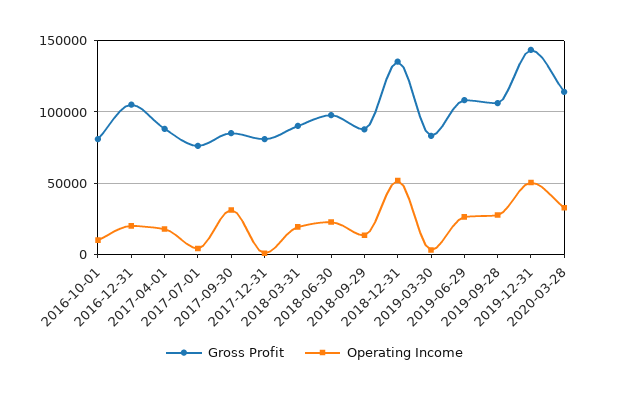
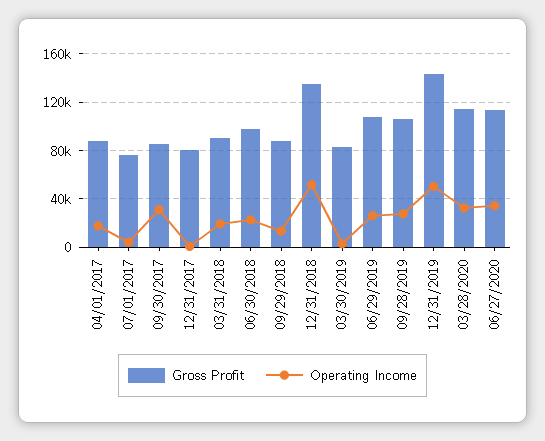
Gross Profit, 2016-10-01: 80000 -> none
Operating Income, 2016-10-01: 10000 -> none
Gross Profit, 2016-12-31: 105000 -> none
Operating Income, 2016-12-31: 20000 -> none
Gross Profit, 06/27/2020: none -> 115000
Operating Income, 06/27/2020: none -> 35000

